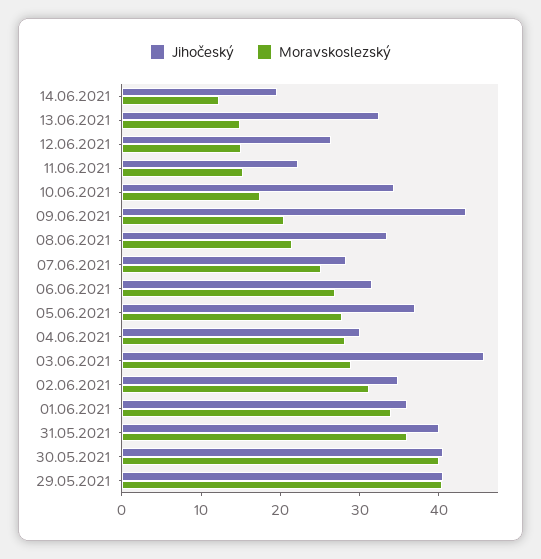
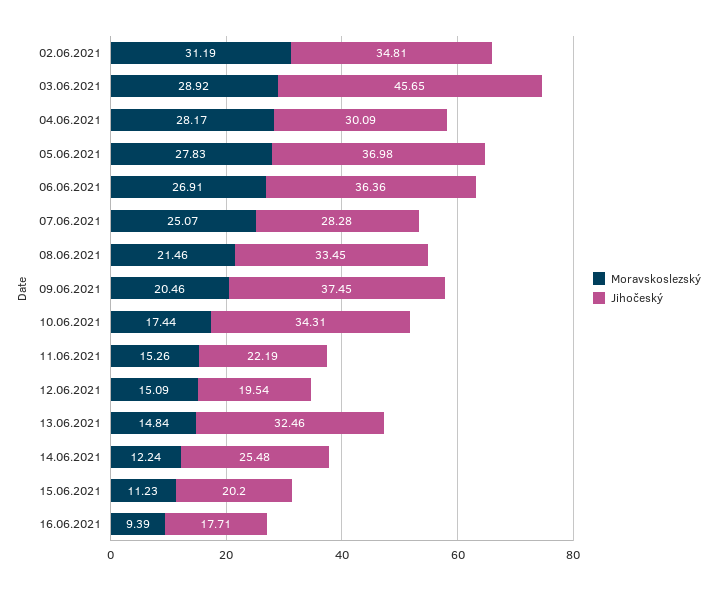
Jihočeský, 14.06.2021: 20 -> 25.48
Jihočeský, 12.06.2021: 26 -> 19.54
Jihočeský, 09.06.2021: 44 -> 37.45
Jihočeský, 06.06.2021: 32 -> 36.36
Jihočeský, 01.06.2021: 36 -> none
Moravskoslezský, 01.06.2021: 34 -> none
Jihočeský, 31.05.2021: 40 -> none
Moravskoslezský, 31.05.2021: 36 -> none
Jihočeský, 30.05.2021: 40 -> none
Moravskoslezský, 30.05.2021: 40 -> none
Jihočeský, 29.05.2021: 40 -> none
Moravskoslezský, 29.05.2021: 40 -> none
Moravskoslezský, 15.06.2021: none -> 11.23
Jihočeský, 15.06.2021: none -> 20.2
Moravskoslezský, 16.06.2021: none -> 9.39
Jihočeský, 16.06.2021: none -> 17.71

